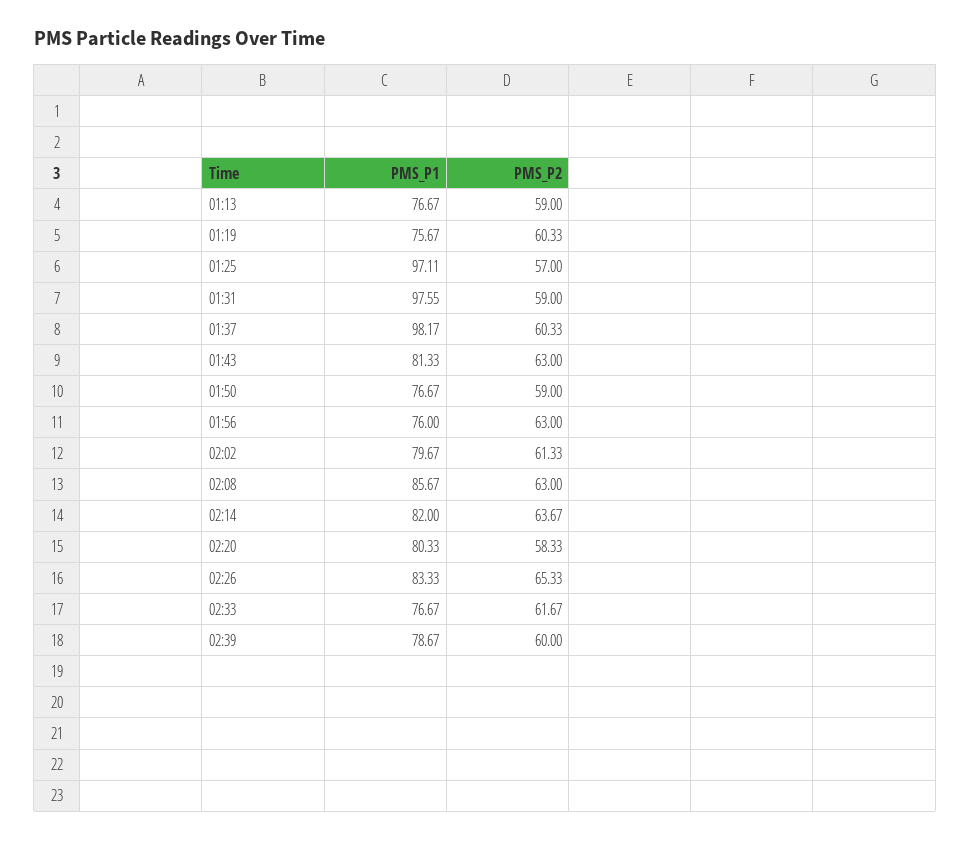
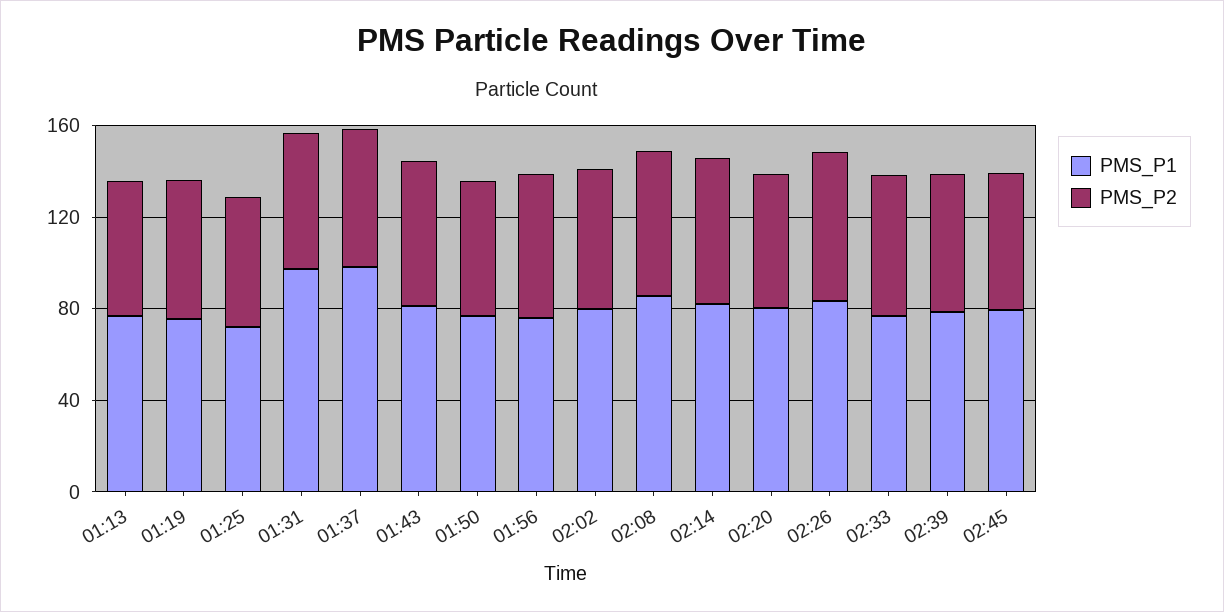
PMS_P1, 01:25: 97.11 -> 70
PMS_P1, 02:45: none -> 80
PMS_P2, 02:45: none -> 60

